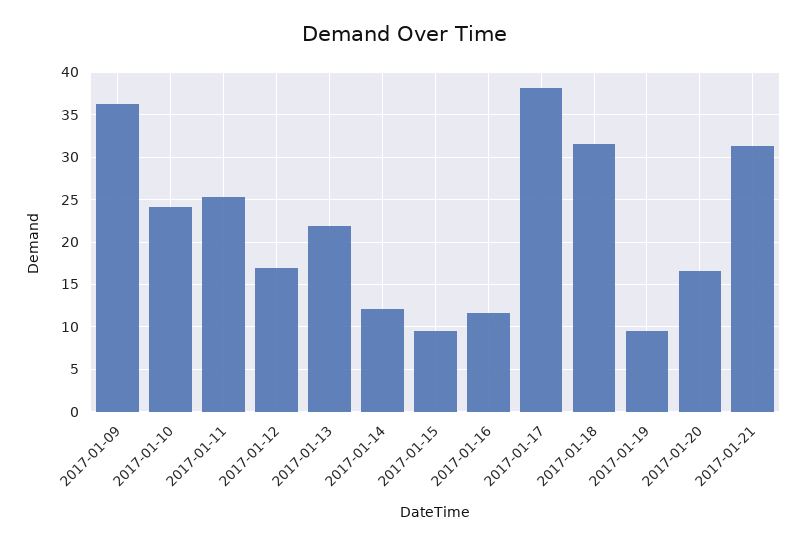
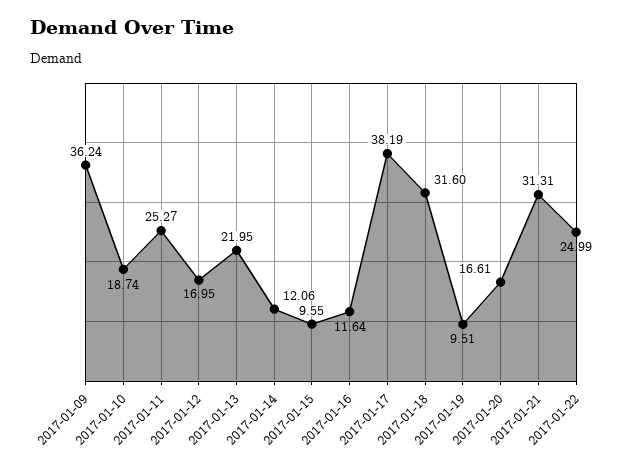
2017-01-10: 24 -> 18.74
2017-01-22: none -> 24.99

